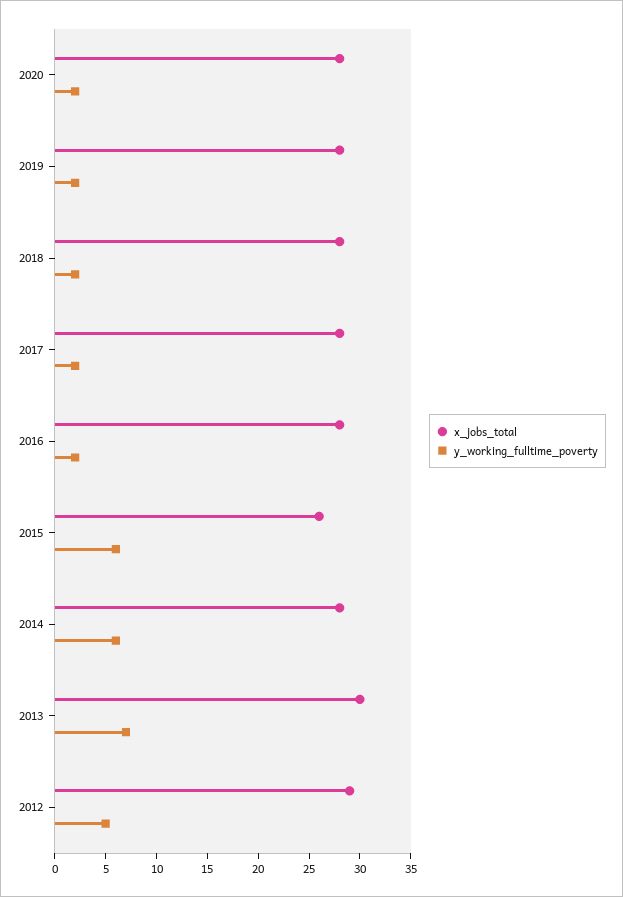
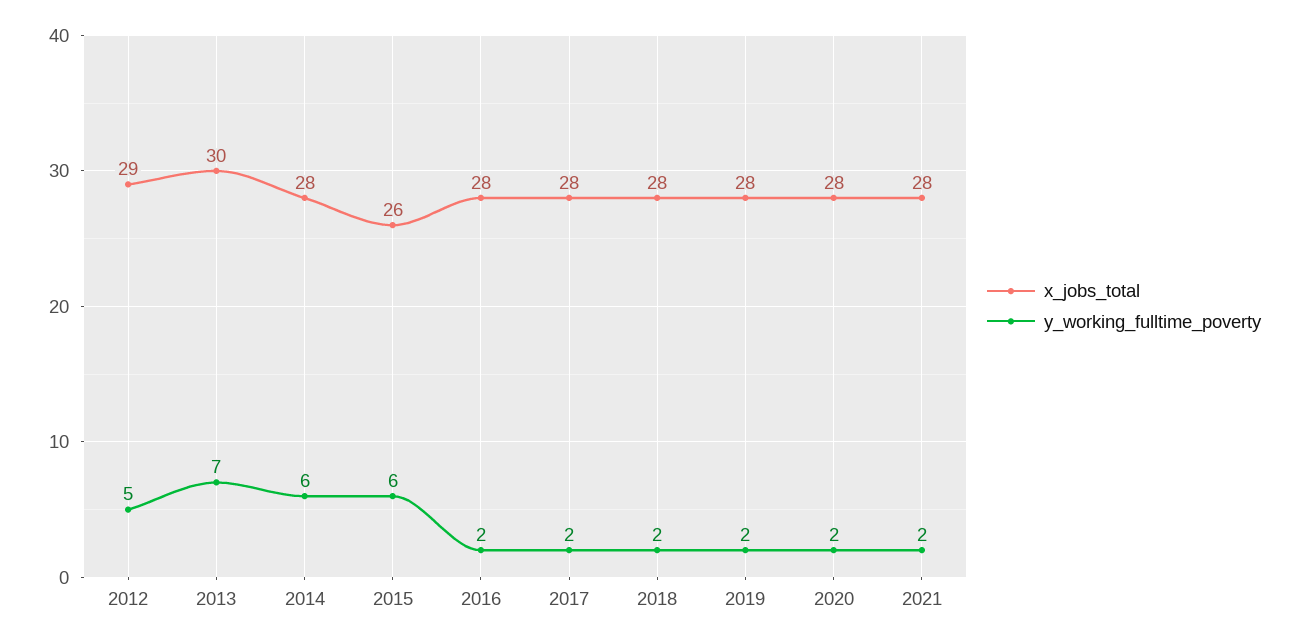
x_jobs_total, 2021: none -> 28
y_working_fulltime_poverty, 2021: none -> 2

